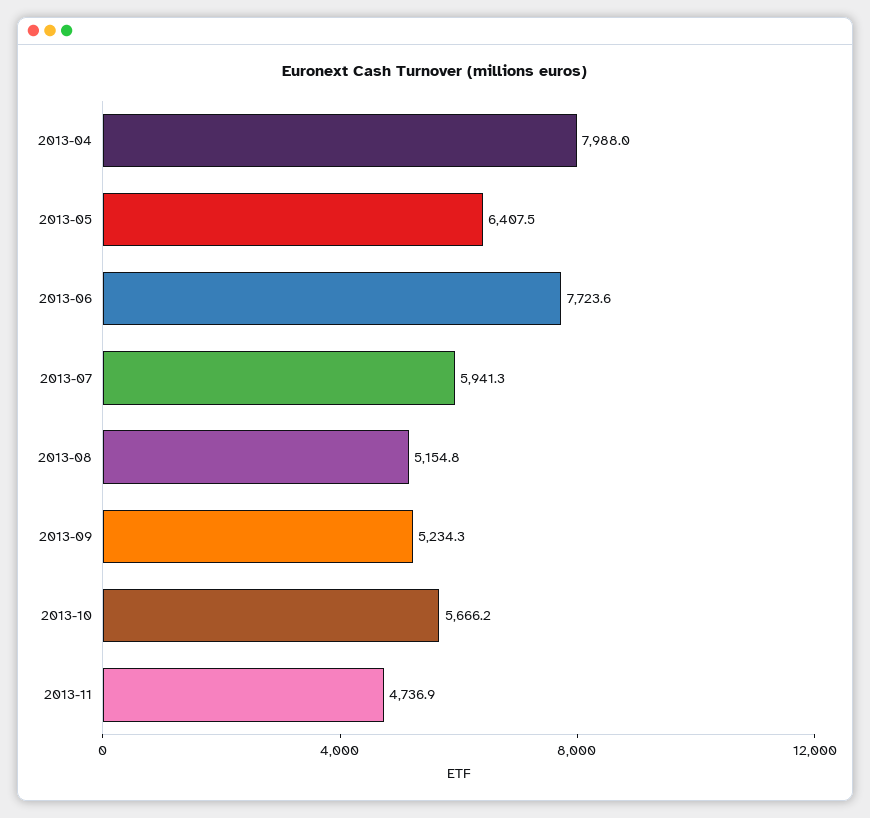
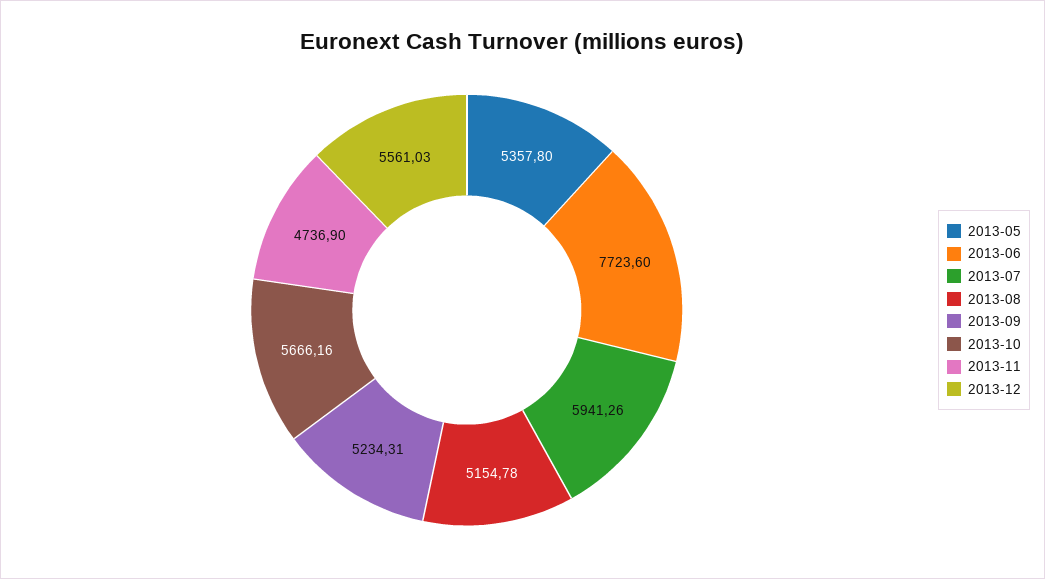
2013-04: 7988 -> none
2013-05: 6407.5 -> 5357.8
2013-12: none -> 5561.03

